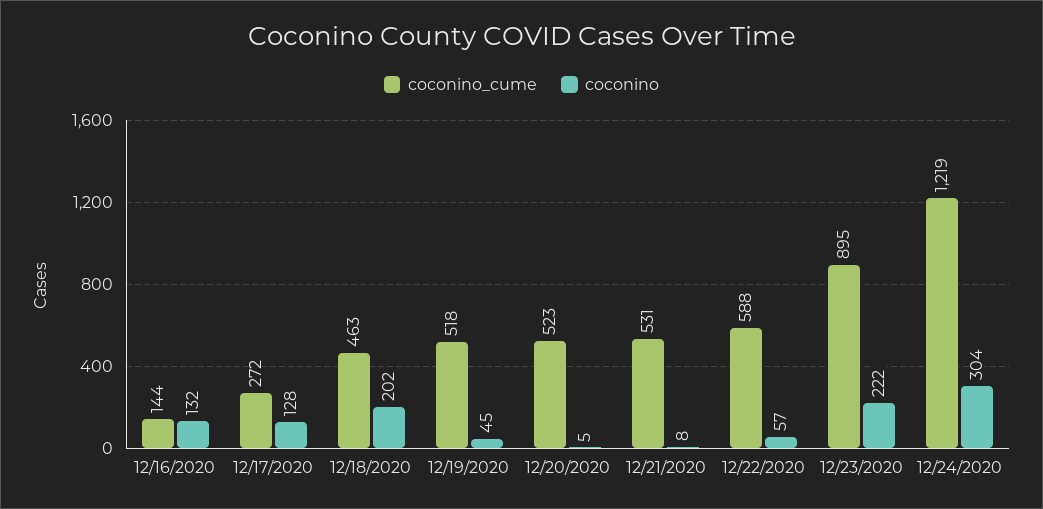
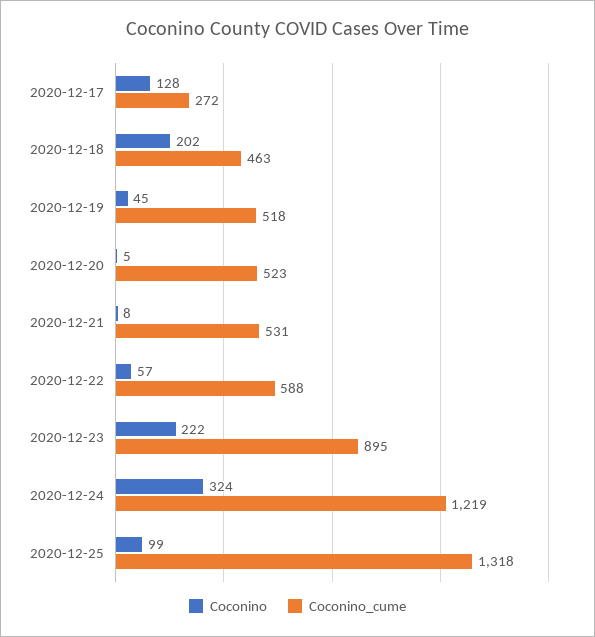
coconino_cume, 12/16/2020: 144 -> none
coconino, 12/16/2020: 132 -> none
coconino, 12/24/2020: 304 -> 324
coconino, 2020-12-25: none -> 99
coconino_cume, 2020-12-25: none -> 1318

